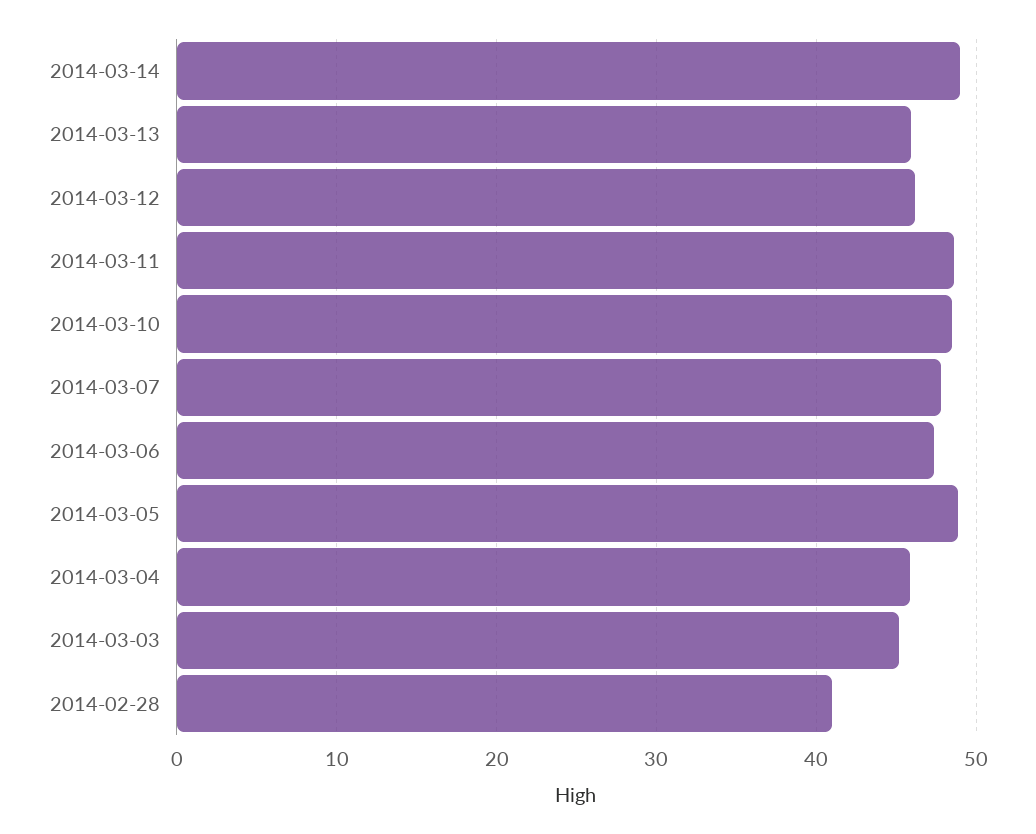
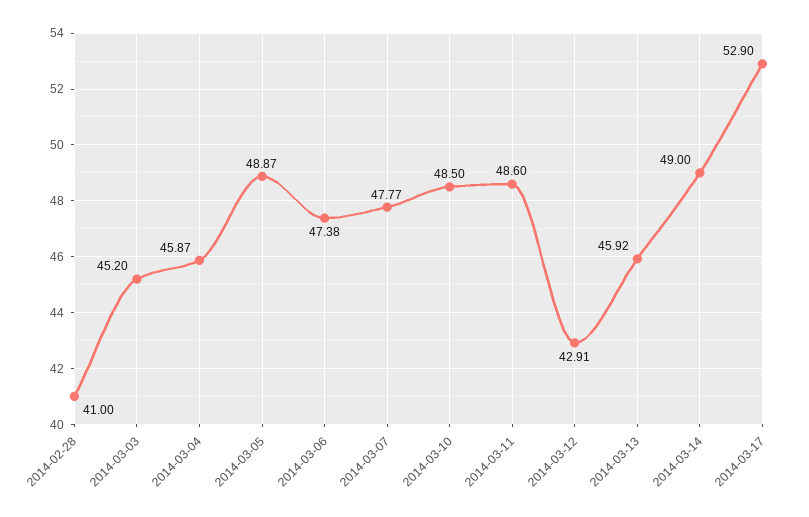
2014-03-12: 46 -> 42.91
2014-03-17: none -> 52.9

